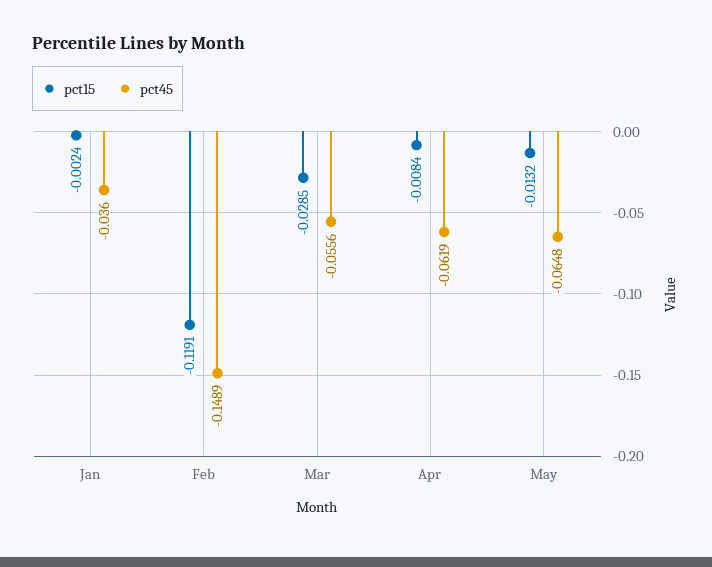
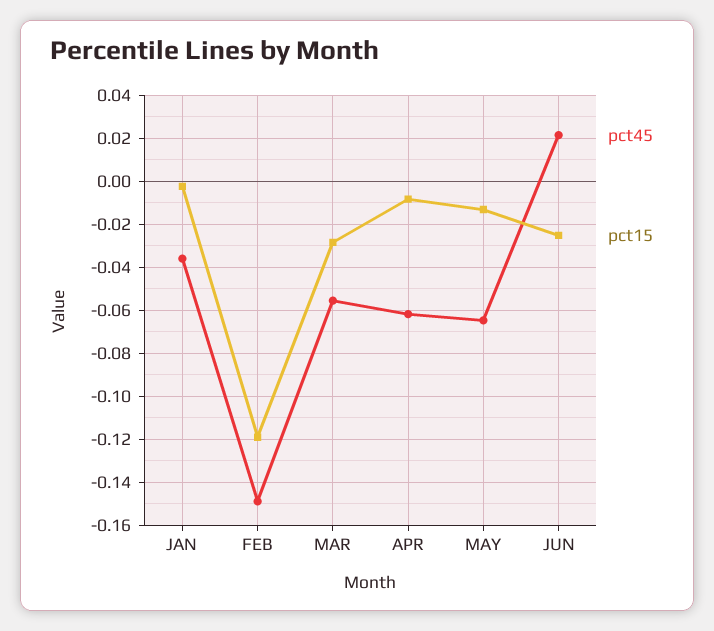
pct45, JUN: none -> 0.02
pct15, JUN: none -> -0.025

